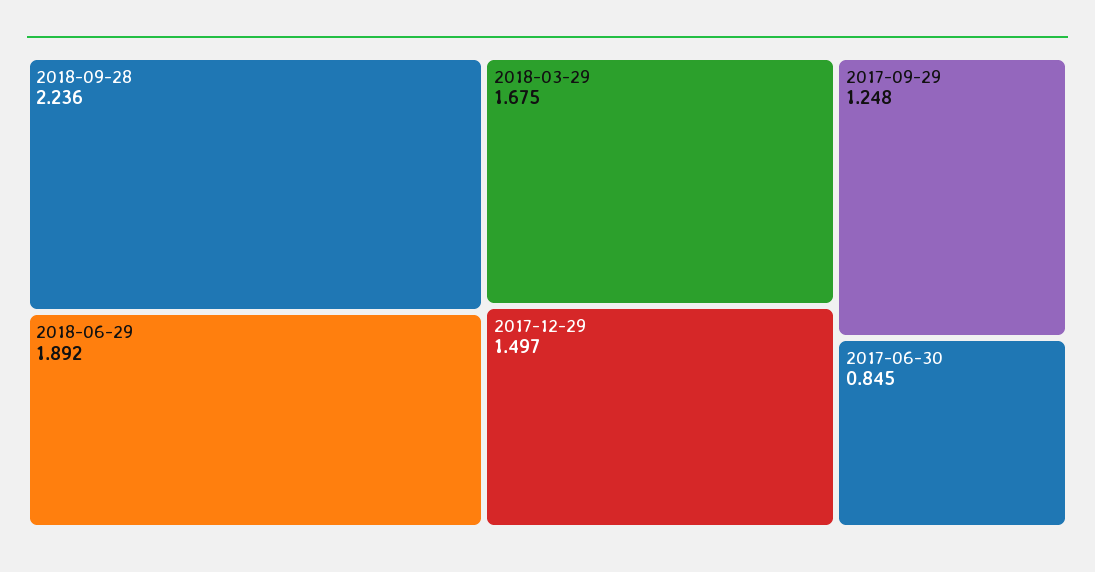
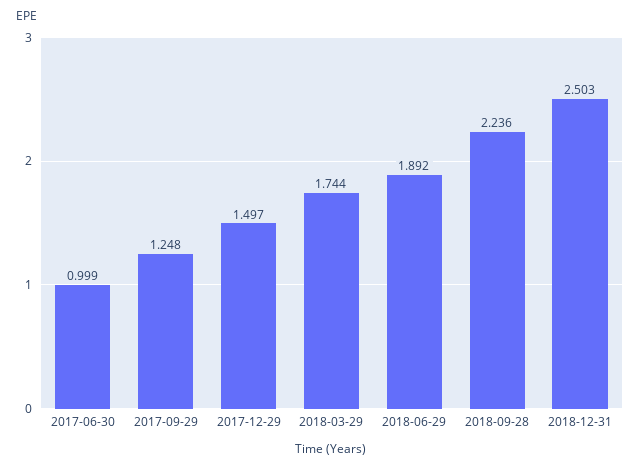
2018-03-29: 1.675 -> 1.744
2017-06-30: 0.845 -> 0.999
2018-12-31: none -> 2.503

